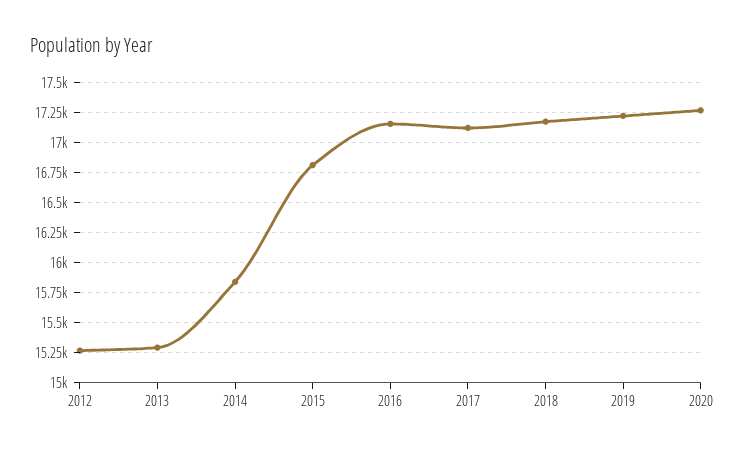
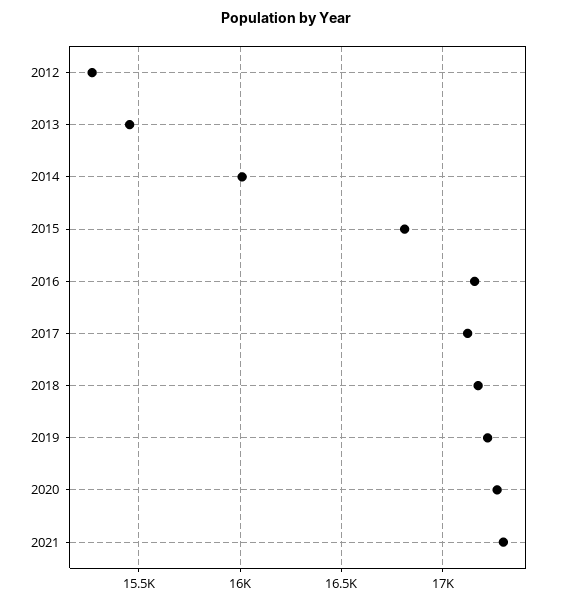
2013: 15300 -> 15450
2014: 15850 -> 16000
2021: none -> 17300

